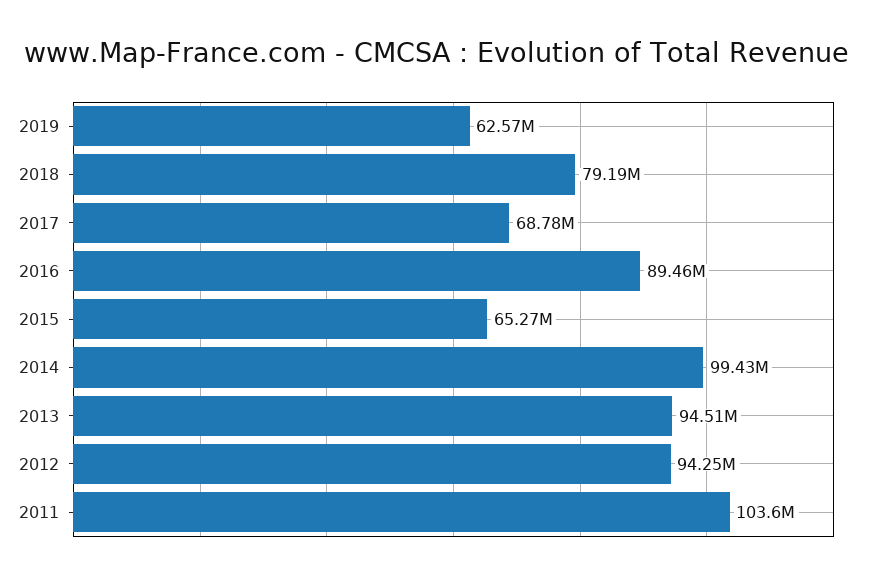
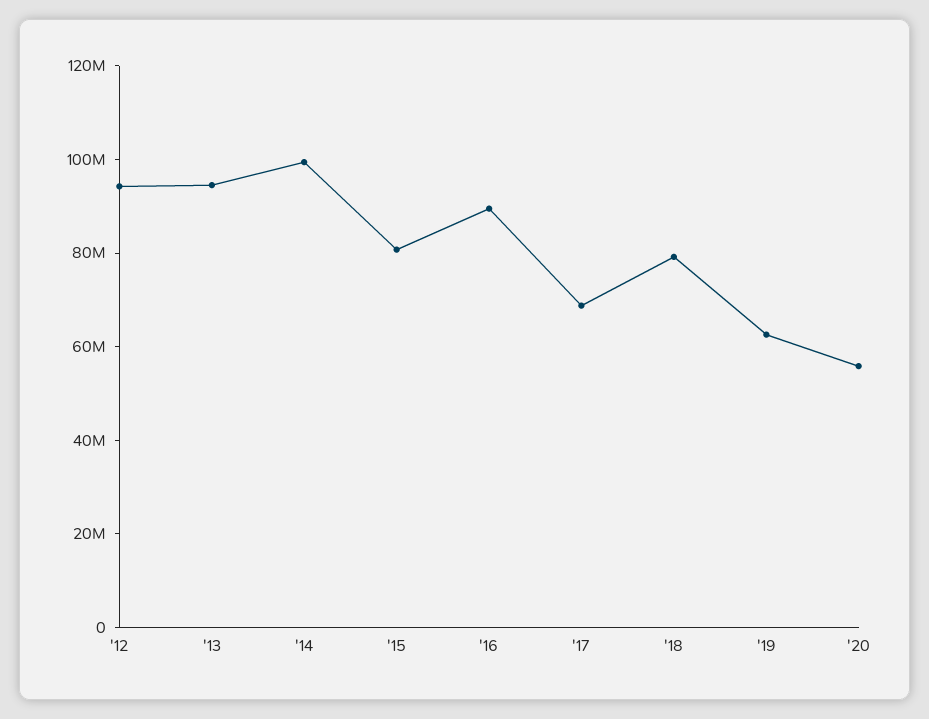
2015: 65270000 -> 80000000
2011: 103600000 -> none
'20: none -> 55000000

